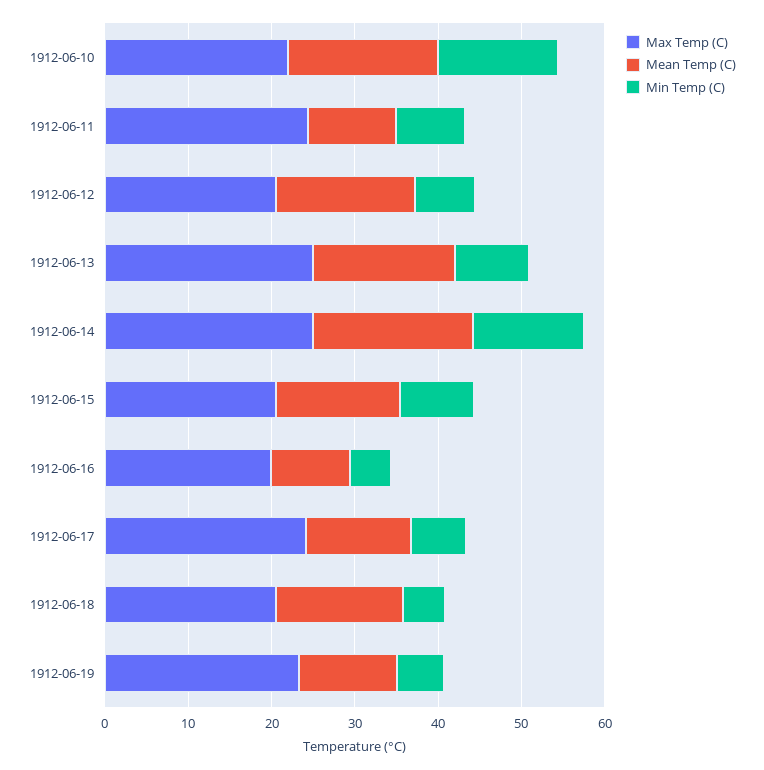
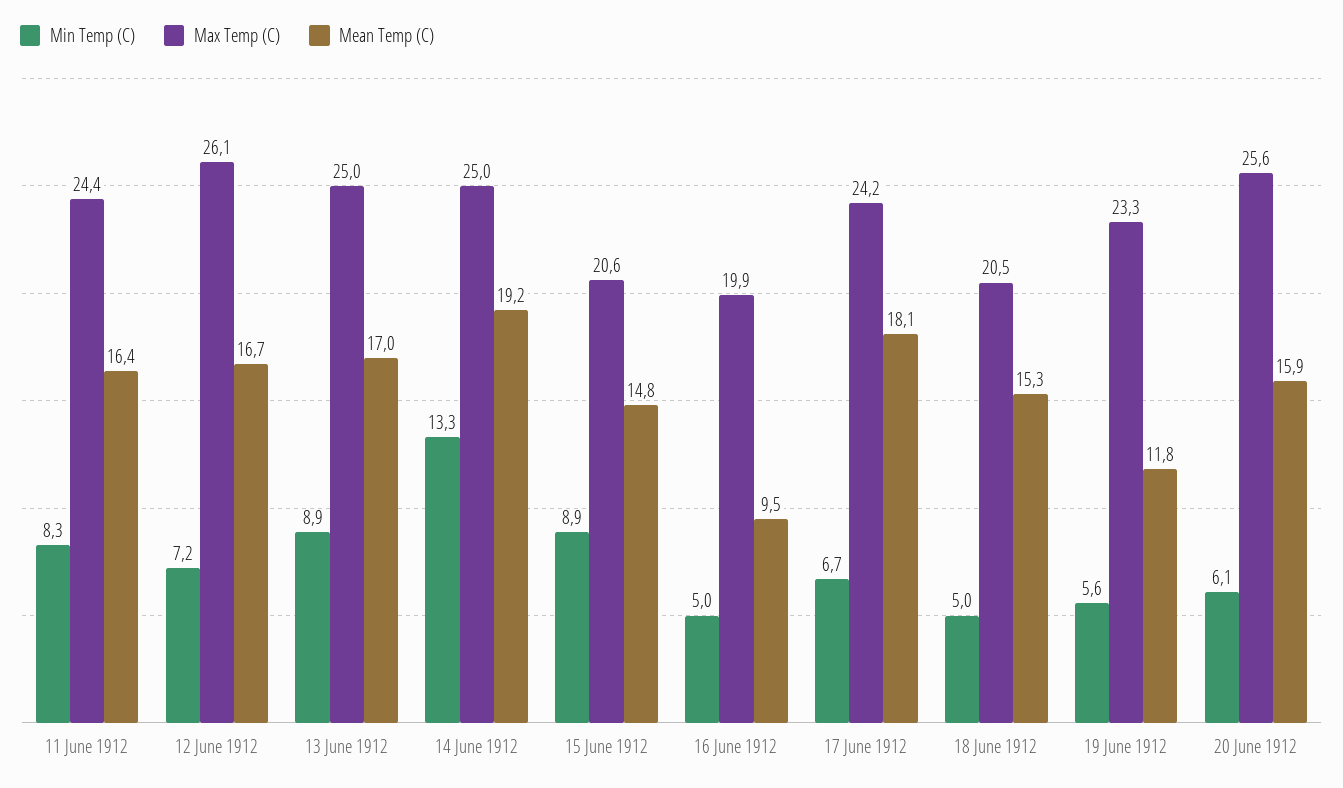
Max Temp (C), 1912-06-10: 22 -> none
Mean Temp (C), 1912-06-10: 18 -> none
Min Temp (C), 1912-06-10: 14 -> none
Mean Temp (C), 1912-06-11: 10 -> 16.4
Max Temp (C), 1912-06-12: 20 -> 26.1
Mean Temp (C), 1912-06-17: 12 -> 18.1
Min Temp (C), 20 June 1912: none -> 6.1
Max Temp (C), 20 June 1912: none -> 25.6
Mean Temp (C), 20 June 1912: none -> 15.9

